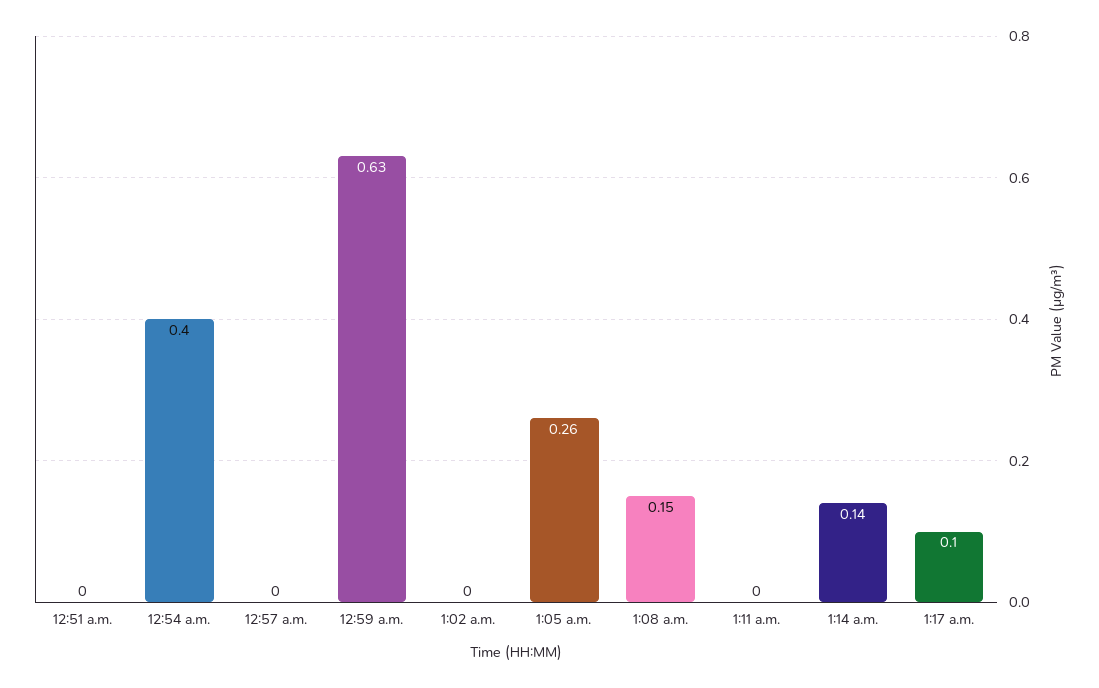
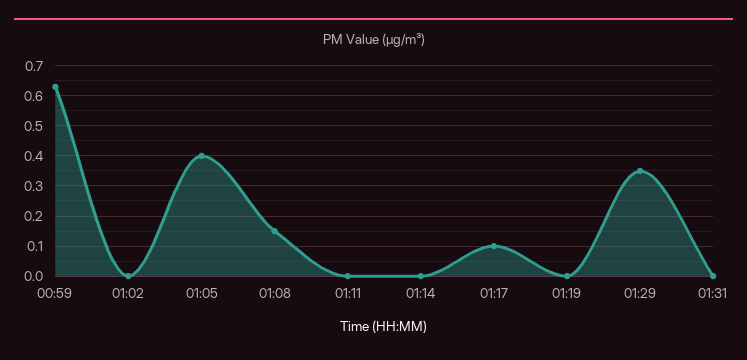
12:51 a.m.: 0 -> none
12:54 a.m.: 0.4 -> none
12:57 a.m.: 0 -> none
1:05 a.m.: 0.26 -> 0.4
1:14 a.m.: 0.14 -> 0
01:19: none -> 0
01:29: none -> 0.35
01:31: none -> 0

